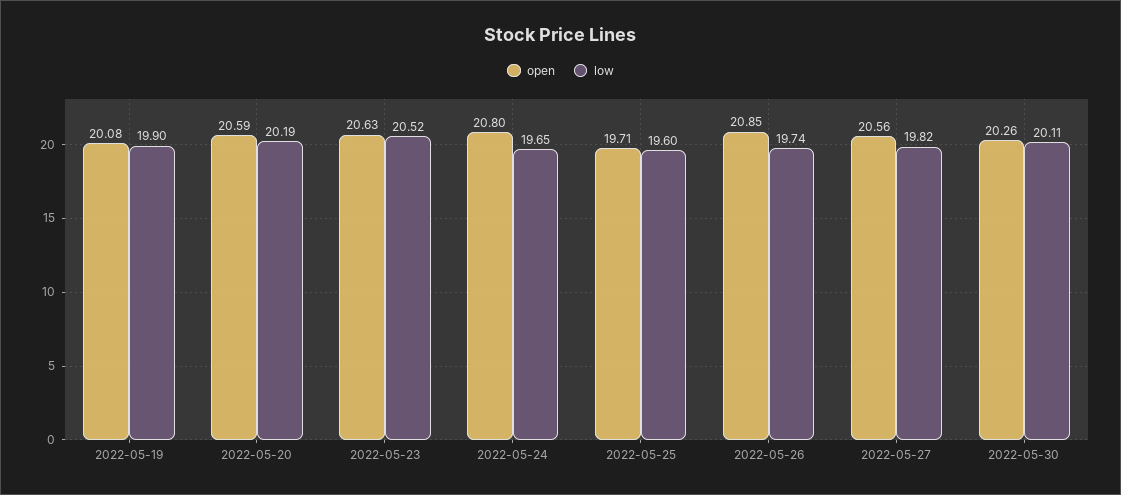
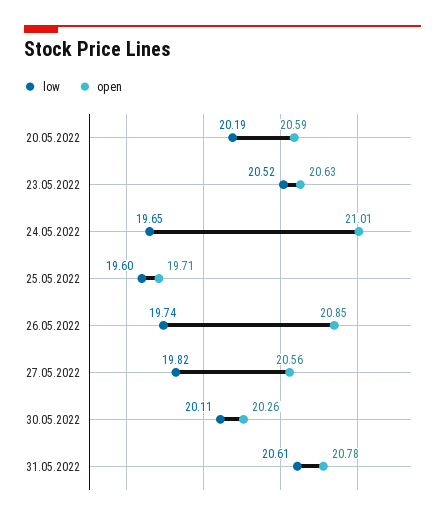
open, 2022-05-19: 20.08 -> none
low, 2022-05-19: 19.9 -> none
open, 2022-05-24: 20.8 -> 21.01
low, 31.05.2022: none -> 20.61
open, 31.05.2022: none -> 20.78

